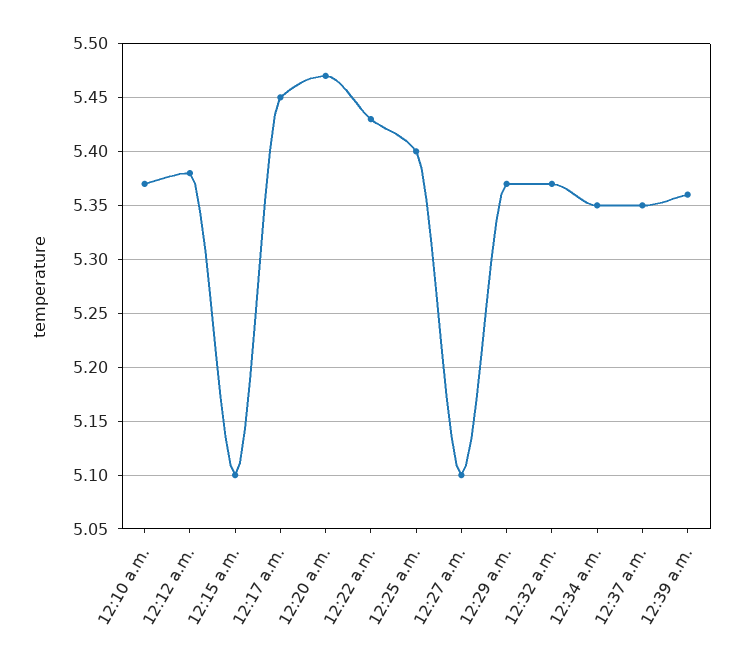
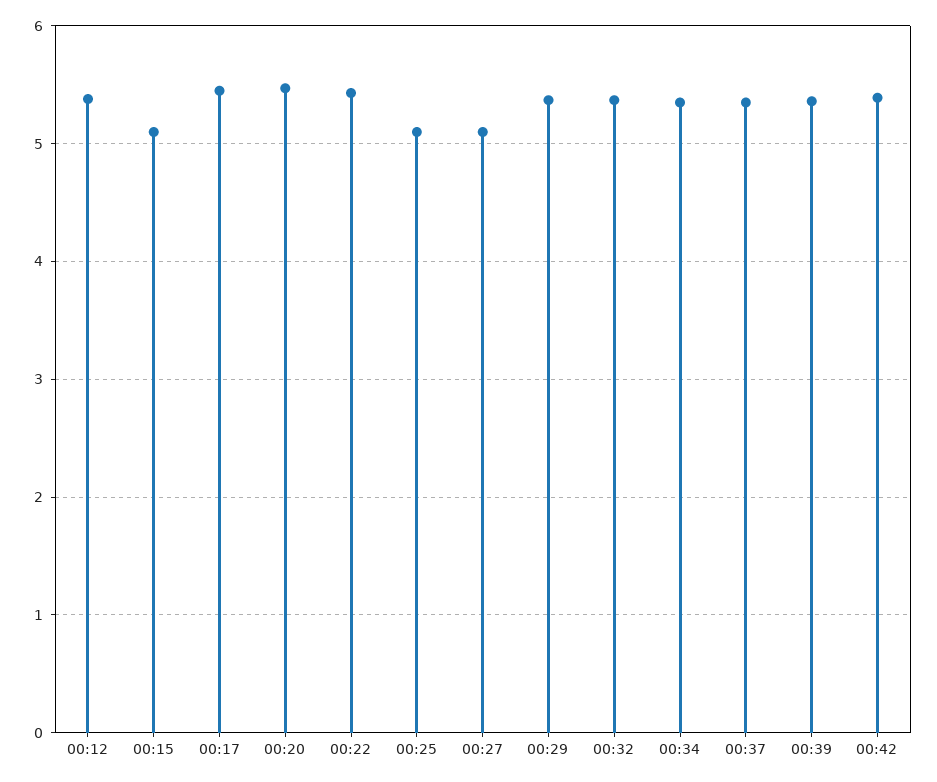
12:10 a.m.: 5.37 -> none
12:25 a.m.: 5.4 -> 5.1
00:42: none -> 5.4

